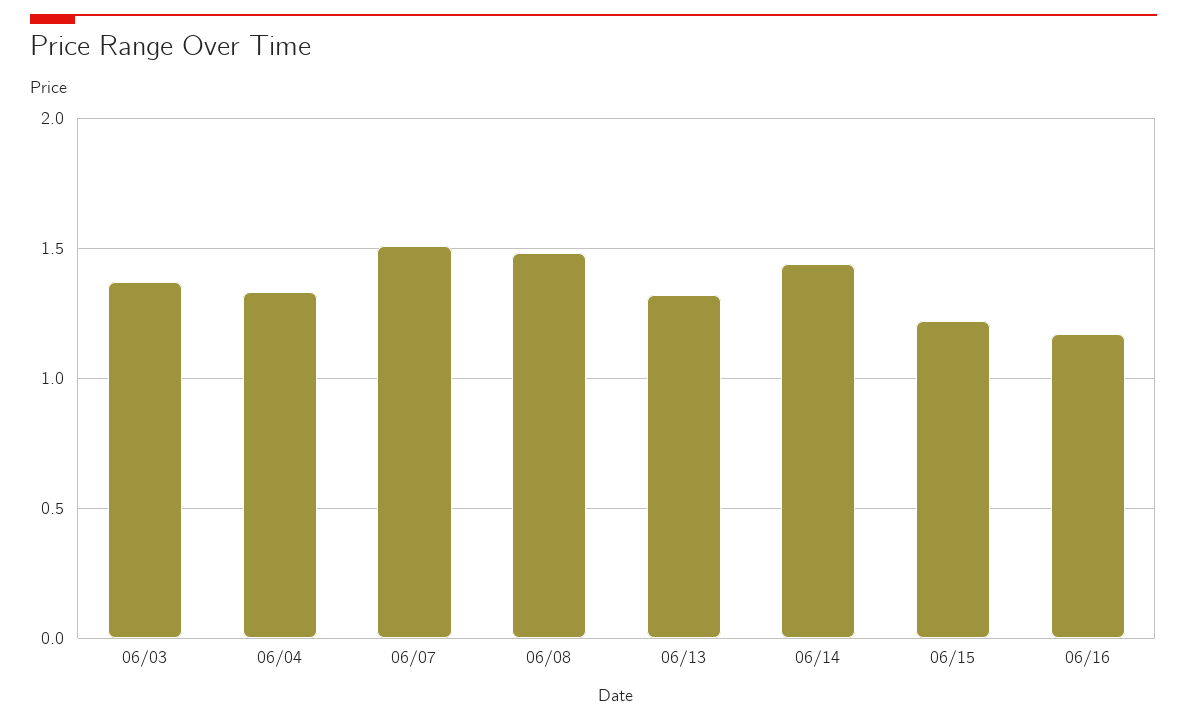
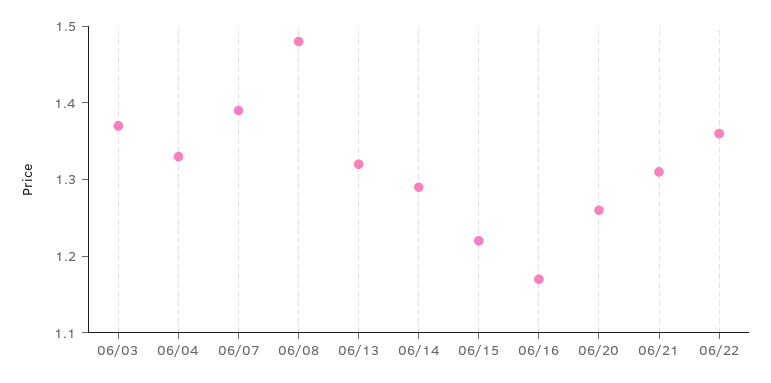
06/07: 1.5 -> 1.4
06/14: 1.45 -> 1.3
06/20: none -> 1.25
06/21: none -> 1.3
06/22: none -> 1.35

